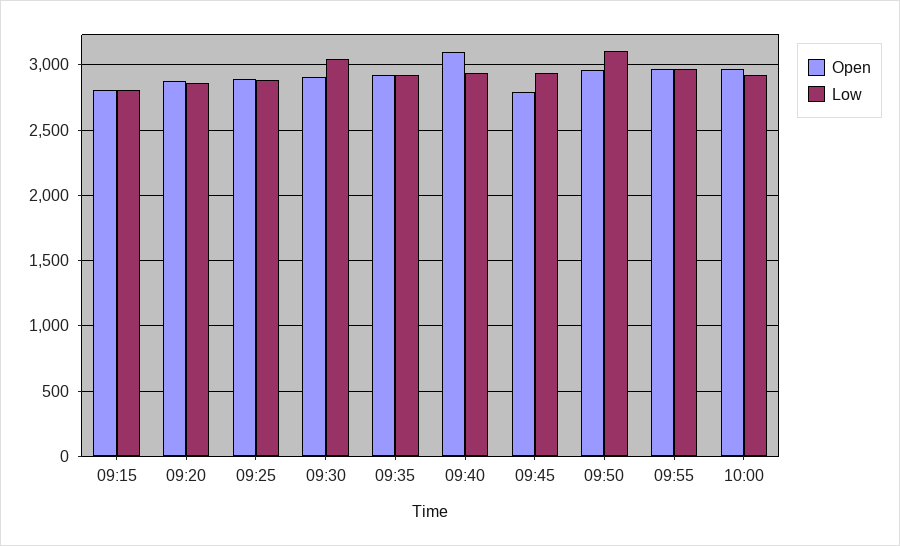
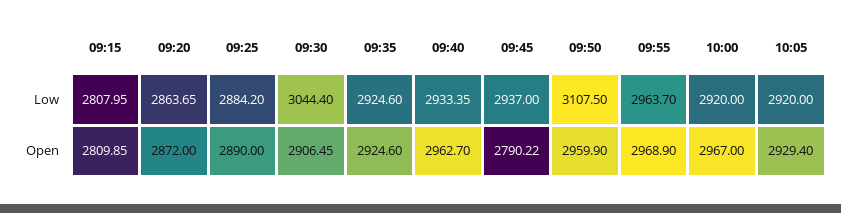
Open, 09:40: 3100 -> 2962.7
Low, 10:05: none -> 2920
Open, 10:05: none -> 2929.4

